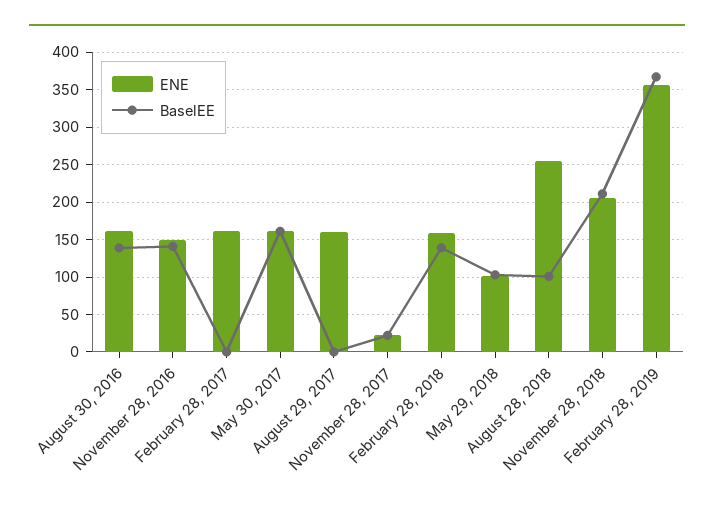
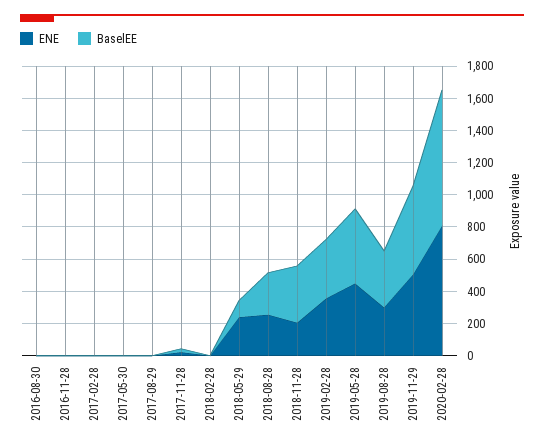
ENE, August 30, 2016: 160 -> 0
BaselEE, August 30, 2016: 140 -> 0
ENE, November 28, 2016: 150 -> 0
BaselEE, November 28, 2016: 140 -> 0
ENE, February 28, 2017: 160 -> 0
ENE, May 30, 2017: 160 -> 0
BaselEE, May 30, 2017: 160 -> 0
ENE, August 29, 2017: 160 -> 0
ENE, February 28, 2018: 160 -> 0
BaselEE, February 28, 2018: 140 -> 0
ENE, May 29, 2018: 100 -> 250
BaselEE, August 28, 2018: 100 -> 250
BaselEE, November 28, 2018: 210 -> 350
ENE, 2019-05-28: none -> 450
BaselEE, 2019-05-28: none -> 450
ENE, 2019-08-28: none -> 300
BaselEE, 2019-08-28: none -> 350
ENE, 2019-11-29: none -> 500
BaselEE, 2019-11-29: none -> 550
ENE, 2020-02-28: none -> 800
BaselEE, 2020-02-28: none -> 850

